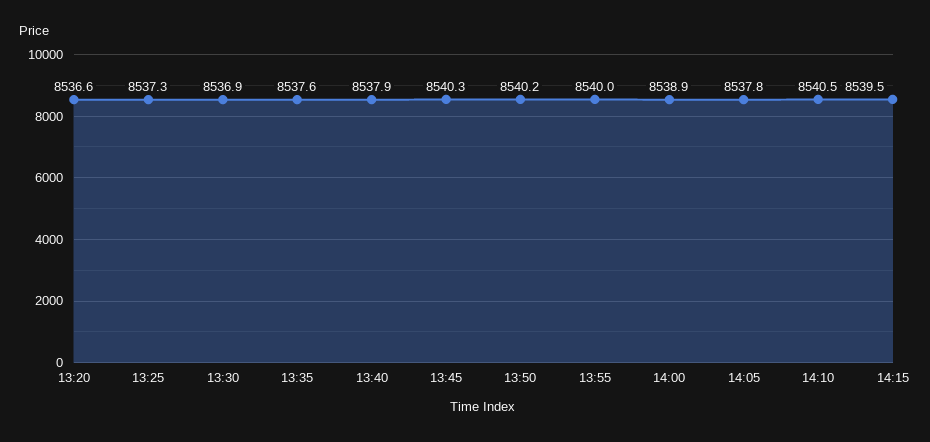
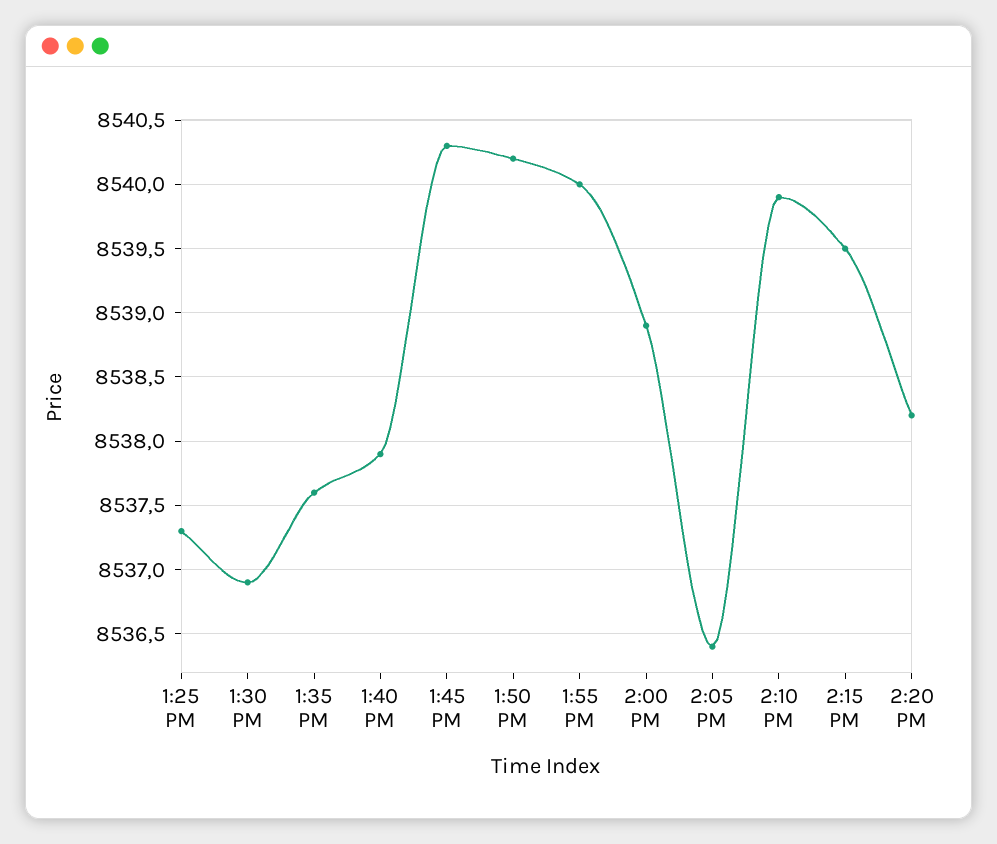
13:20: 8536.6 -> none
14:05: 8537.8 -> 8536.4
14:10: 8540.5 -> 8539.9
2:20 PM: none -> 8538.2

